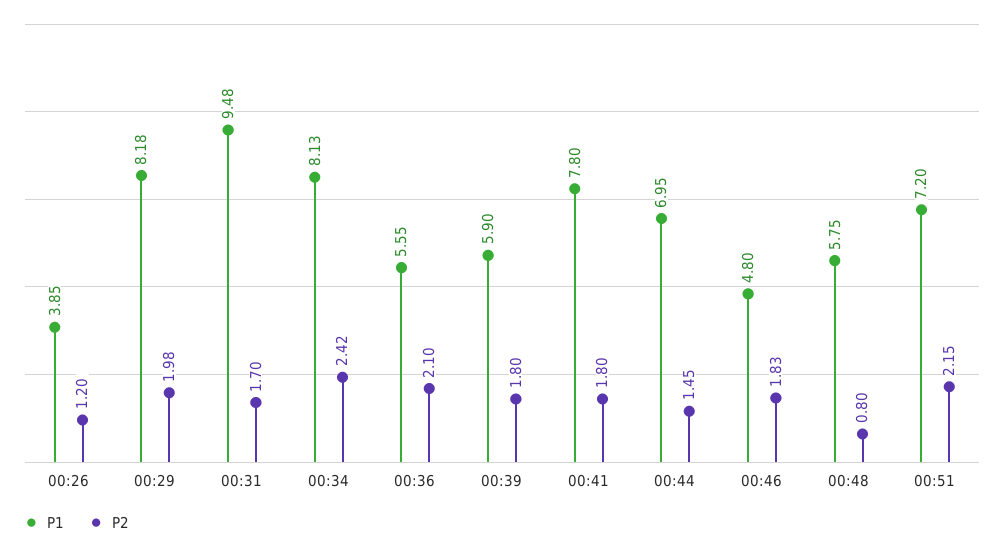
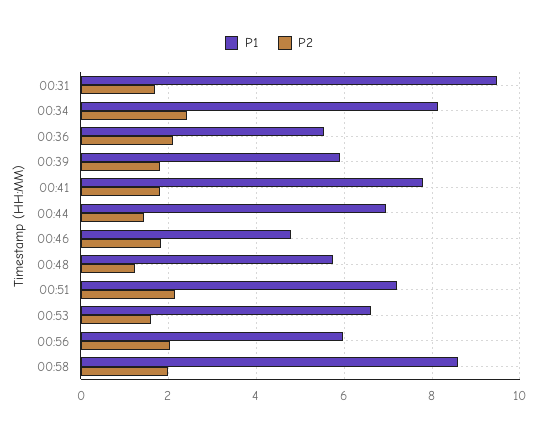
P1, 00:26: 3.85 -> none
P2, 00:26: 1.2 -> none
P1, 00:29: 8.18 -> none
P2, 00:29: 1.98 -> none
P2, 00:48: 0.8 -> 1.2
P1, 00:53: none -> 6.6
P2, 00:53: none -> 1.6
P1, 00:56: none -> 6
P2, 00:56: none -> 2
P1, 00:58: none -> 8.6
P2, 00:58: none -> 2

